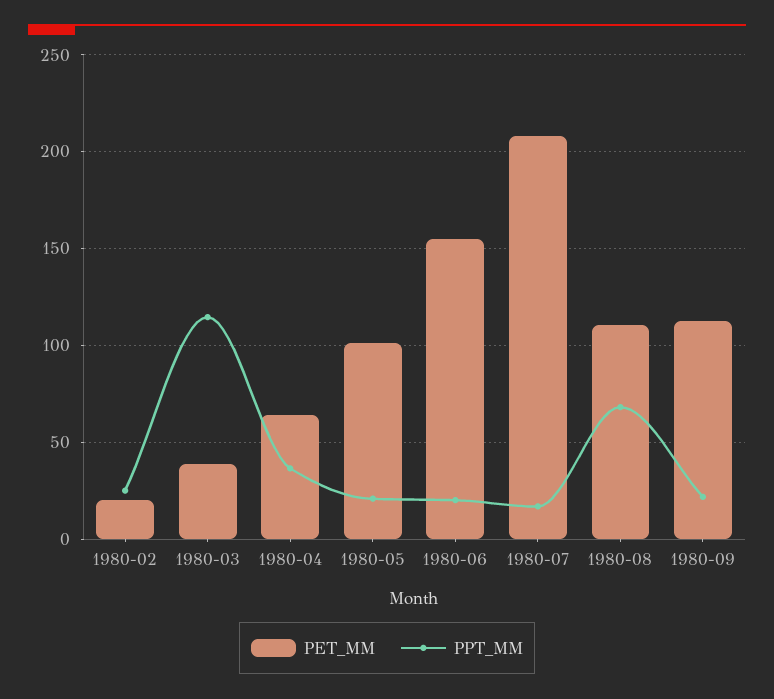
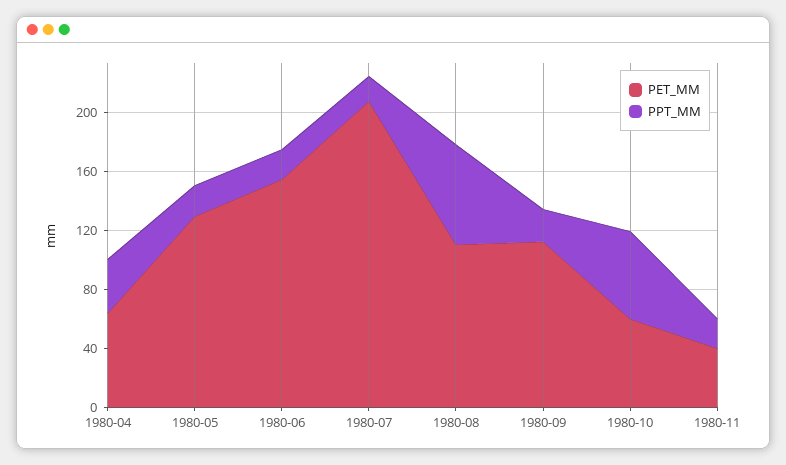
PET_MM, 1980-02: 20 -> none
PPT_MM, 1980-02: 25 -> none
PET_MM, 1980-03: 40 -> none
PPT_MM, 1980-03: 115 -> none
PET_MM, 1980-05: 100 -> 130
PET_MM, 1980-10: none -> 60
PPT_MM, 1980-10: none -> 60
PET_MM, 1980-11: none -> 40
PPT_MM, 1980-11: none -> 20

